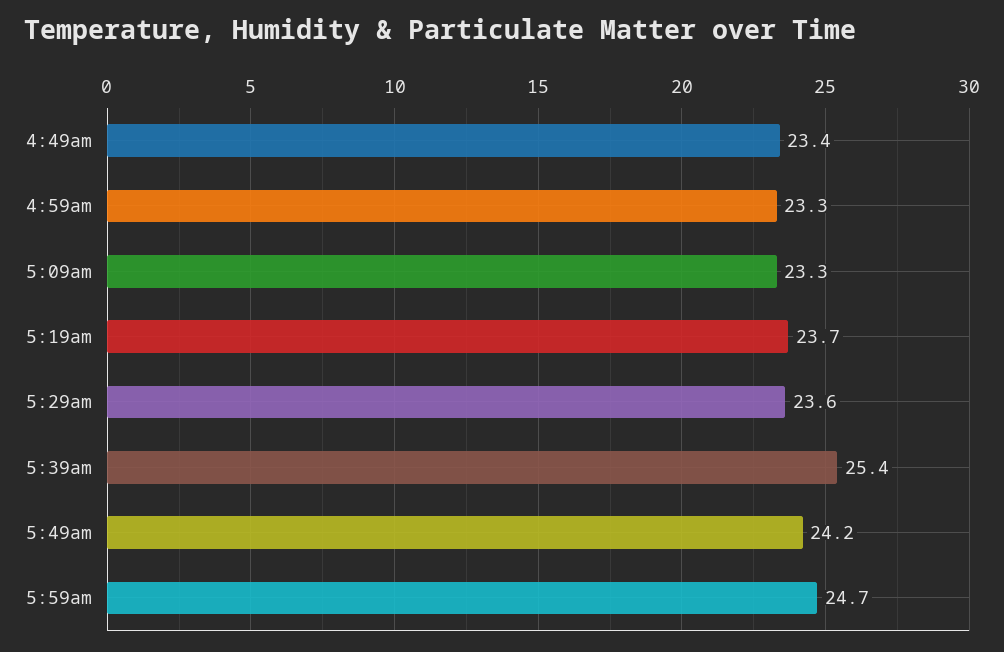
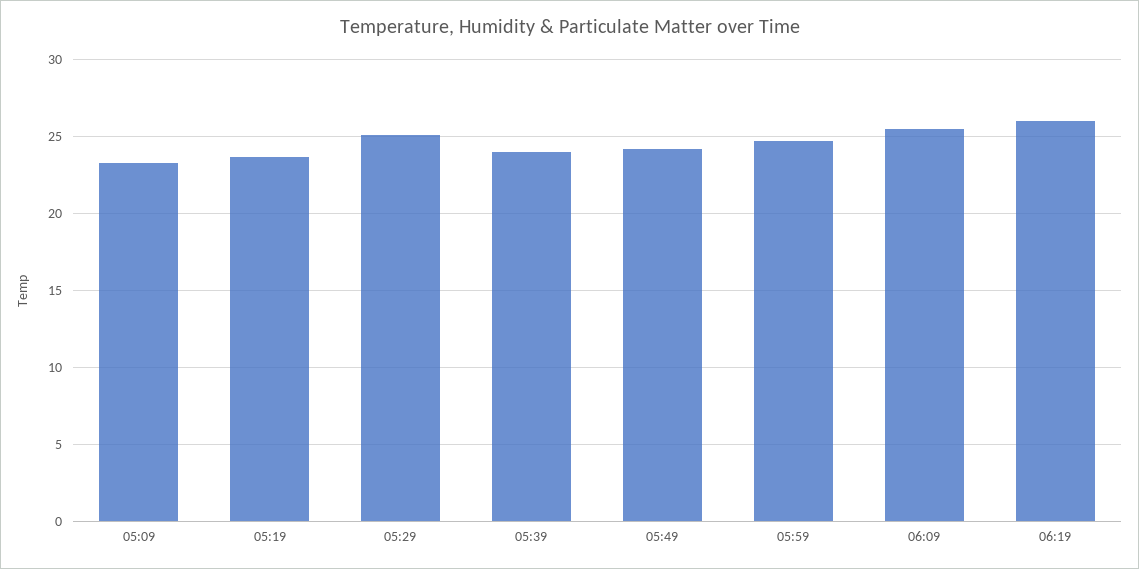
4:49am: 23.4 -> none
4:59am: 23.3 -> none
5:29am: 23.6 -> 25
5:39am: 25.4 -> 24
06:09: none -> 25.5
06:19: none -> 26

